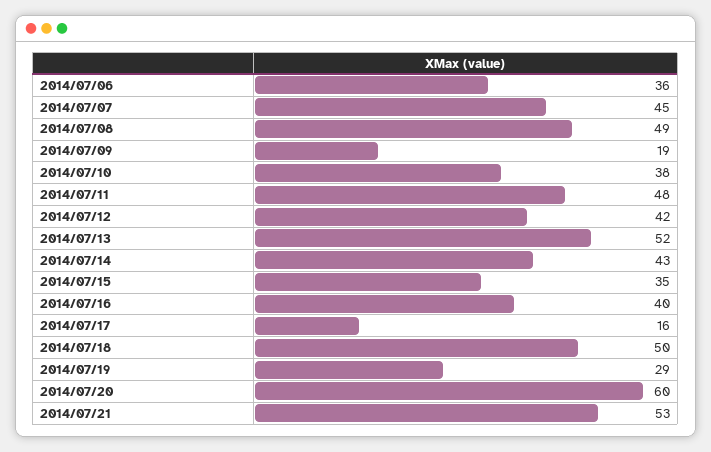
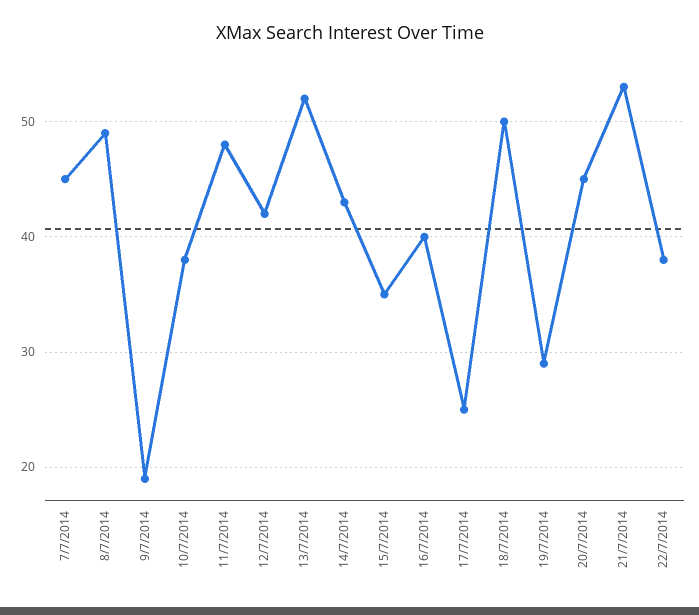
2014/07/06: 36 -> none
2014/07/17: 16 -> 25
2014/07/20: 60 -> 45
22/7/2014: none -> 38

